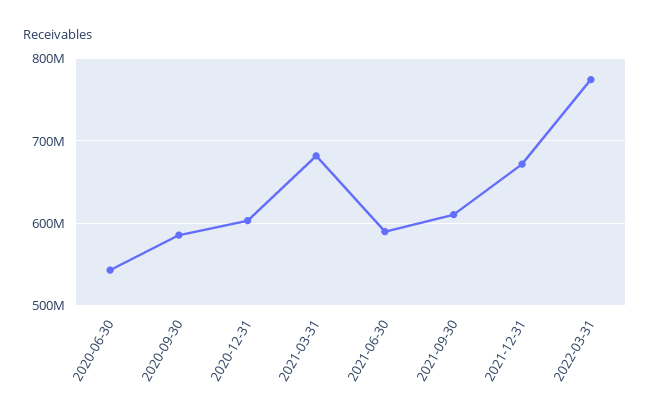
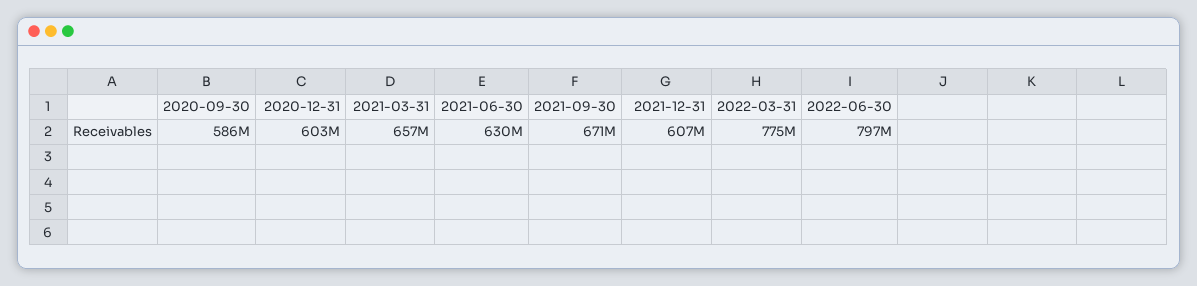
2020-06-30: 540000000 -> none
2021-03-31: 680000000 -> 657000000
2021-06-30: 590000000 -> 630000000
2021-09-30: 610000000 -> 671000000
2021-12-31: 670000000 -> 607000000
2022-06-30: none -> 797000000

